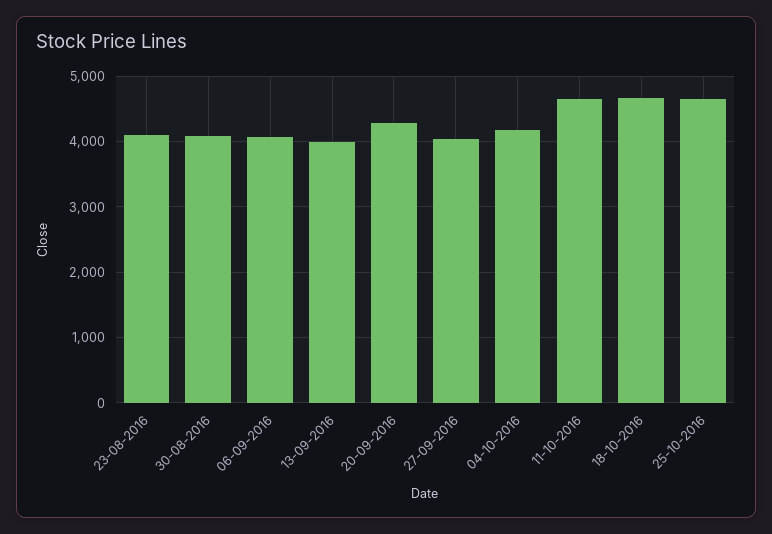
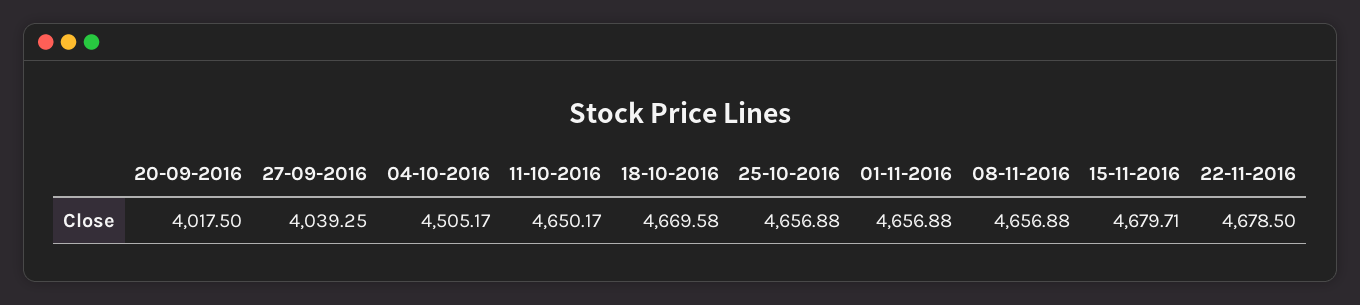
23-08-2016: 4100 -> none
30-08-2016: 4100 -> none
06-09-2016: 4100 -> none
13-09-2016: 4000 -> none
20-09-2016: 4300 -> 4017.5
04-10-2016: 4200 -> 4505.17
01-11-2016: none -> 4656.88
08-11-2016: none -> 4656.88
15-11-2016: none -> 4679.71
22-11-2016: none -> 4678.5

